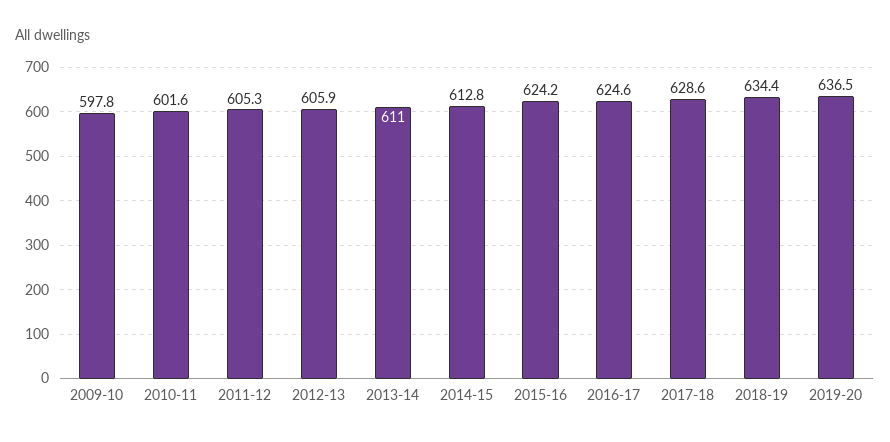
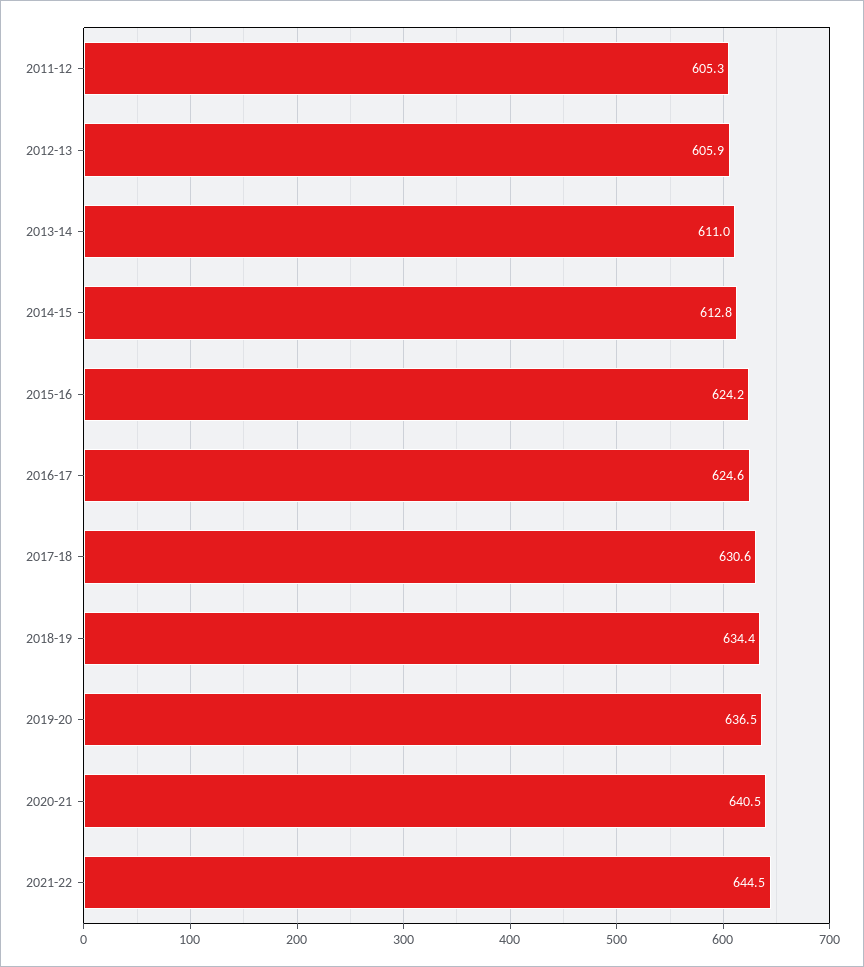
2009-10: 597.8 -> none
2010-11: 601.6 -> none
2017-18: 628.6 -> 630.6
2020-21: none -> 640.5
2021-22: none -> 644.5

